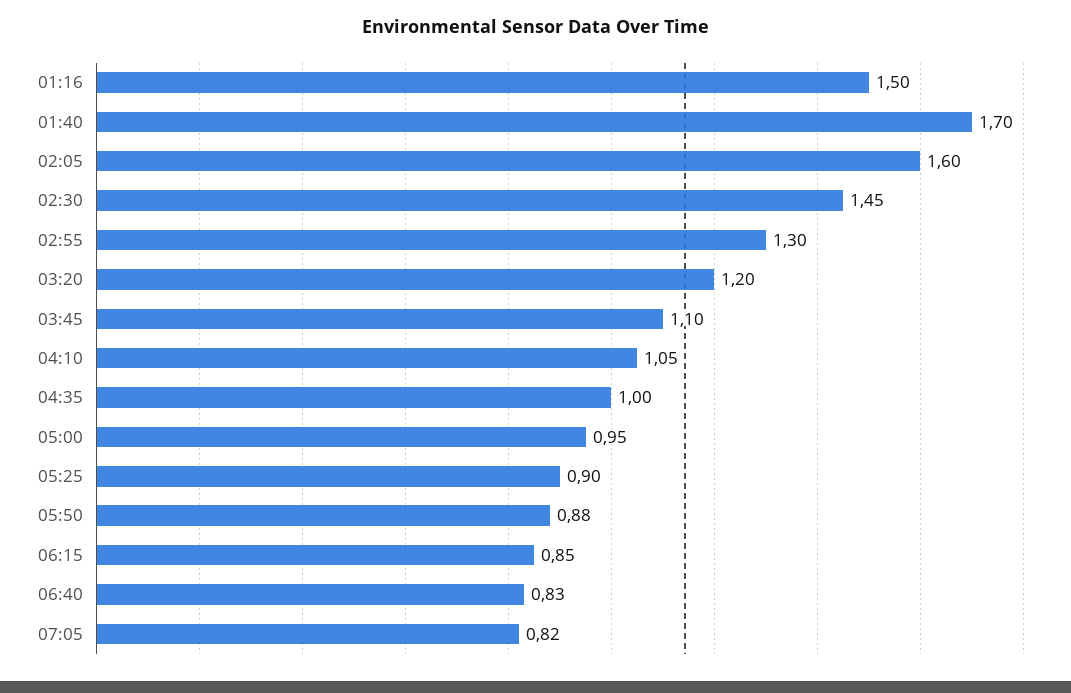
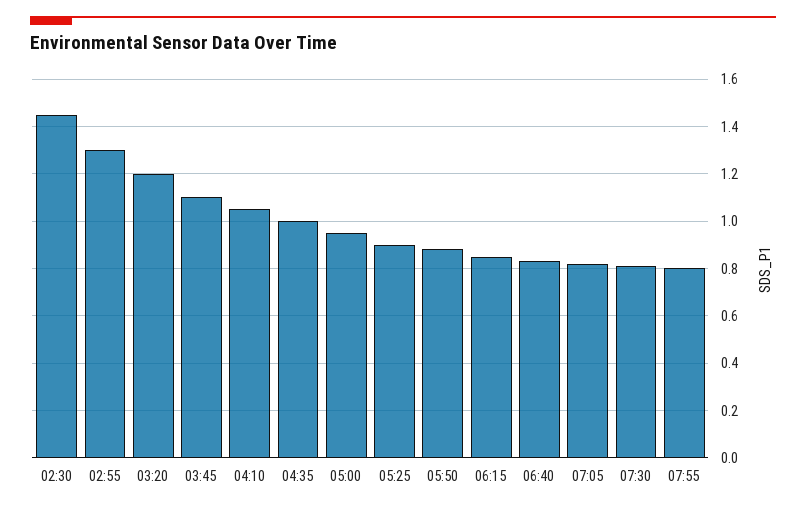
01:16: 1.5 -> none
01:40: 1.7 -> none
02:05: 1.6 -> none
07:30: none -> 0.8
07:55: none -> 0.8

